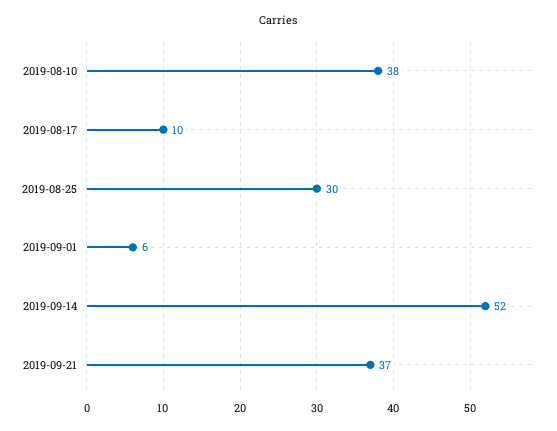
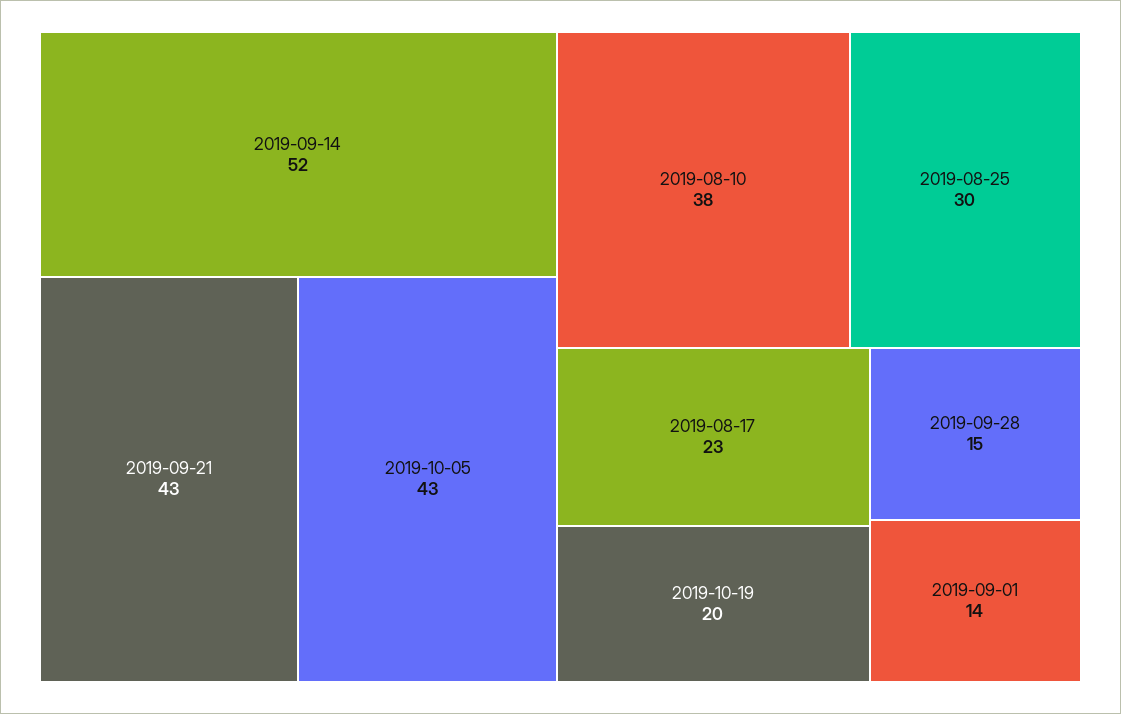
2019-08-17: 10 -> 23
2019-09-01: 6 -> 14
2019-09-21: 37 -> 43
2019-10-05: none -> 43
2019-10-19: none -> 20
2019-09-28: none -> 15

